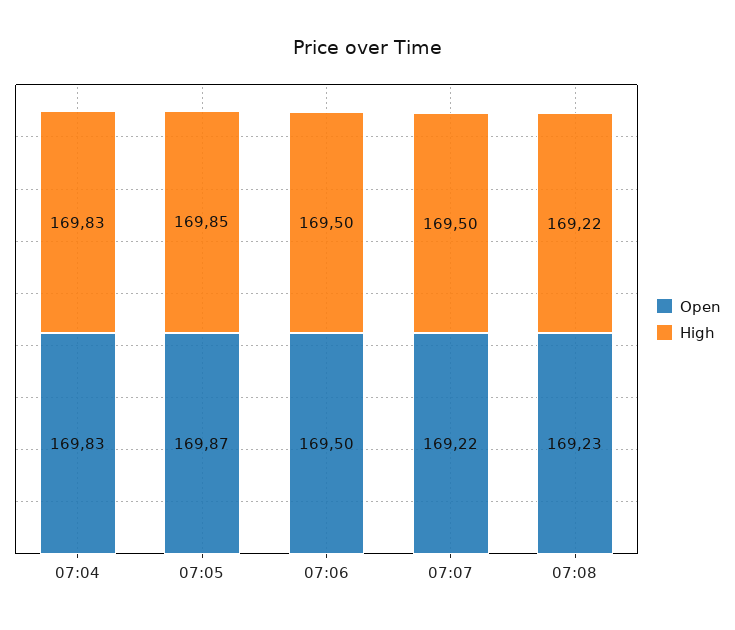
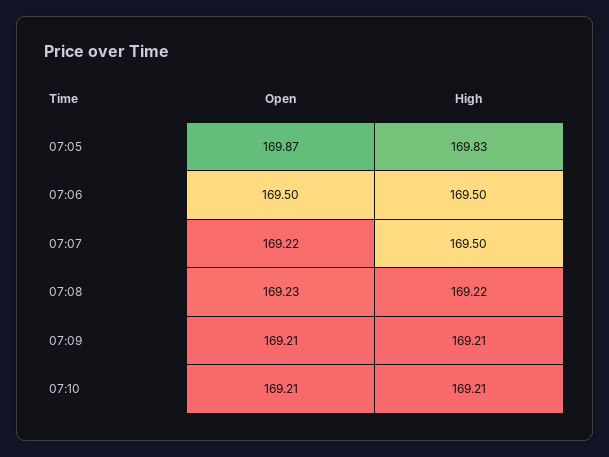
Open, 07:04: 169.83 -> none
High, 07:04: 169.83 -> none
High, 07:05: 169.85 -> 169.83
Open, 07:09: none -> 169.21
High, 07:09: none -> 169.21
Open, 07:10: none -> 169.21
High, 07:10: none -> 169.21

